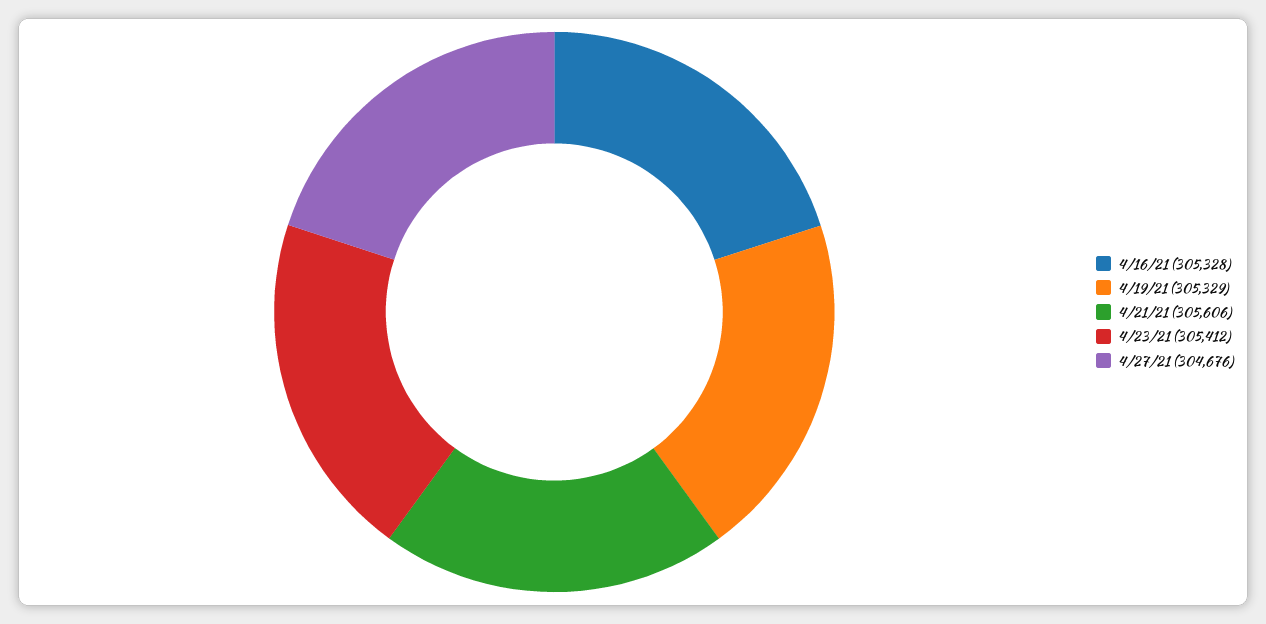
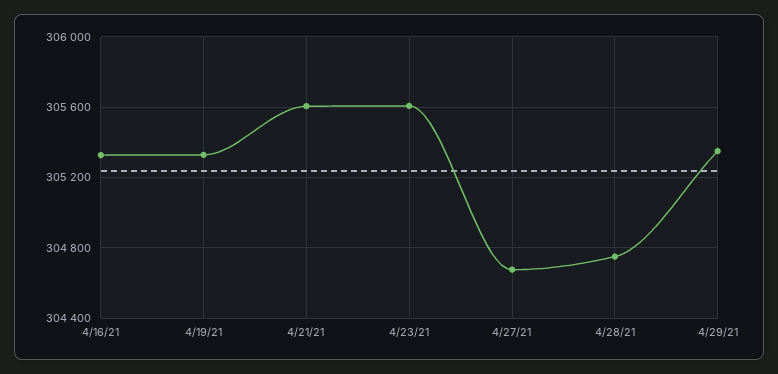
4/23/21: 305412 -> 305600
4/28/21: none -> 304750
4/29/21: none -> 305350

